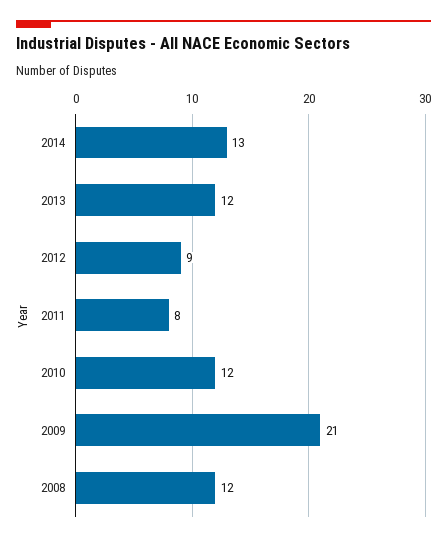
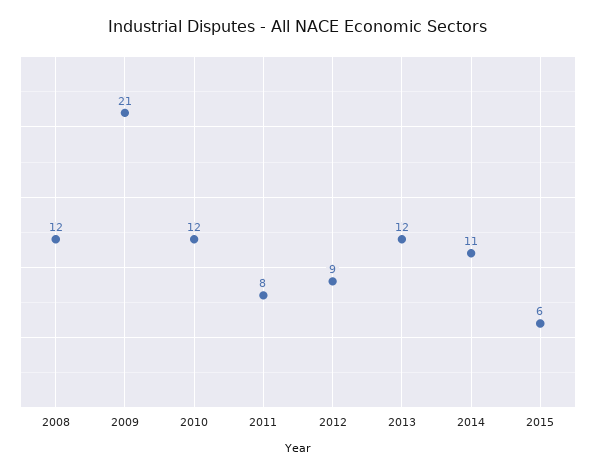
2014: 13 -> 11
2015: none -> 6

